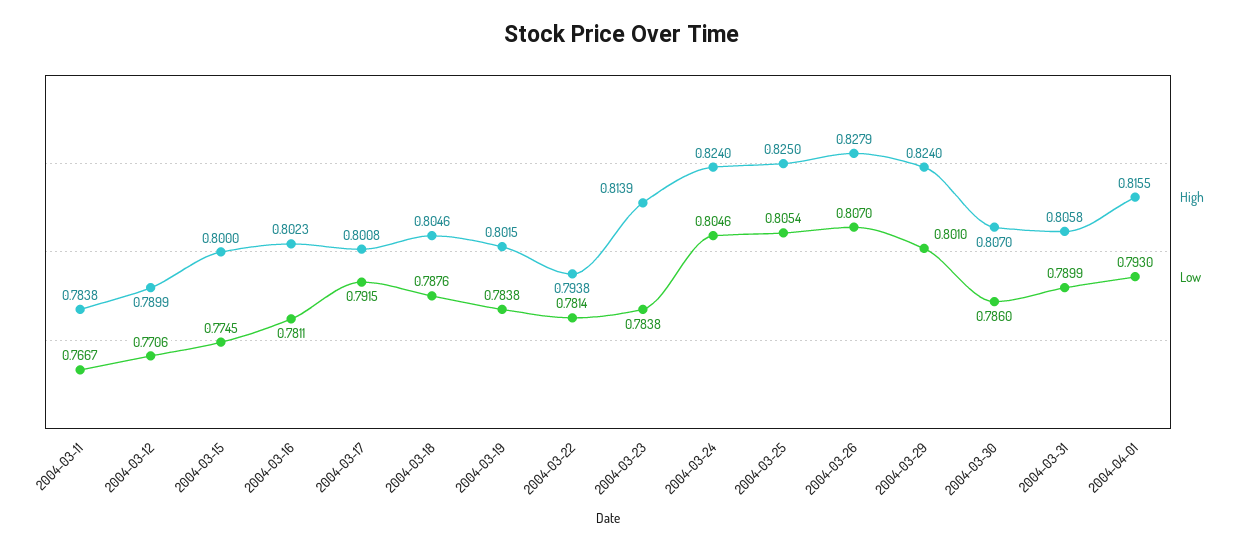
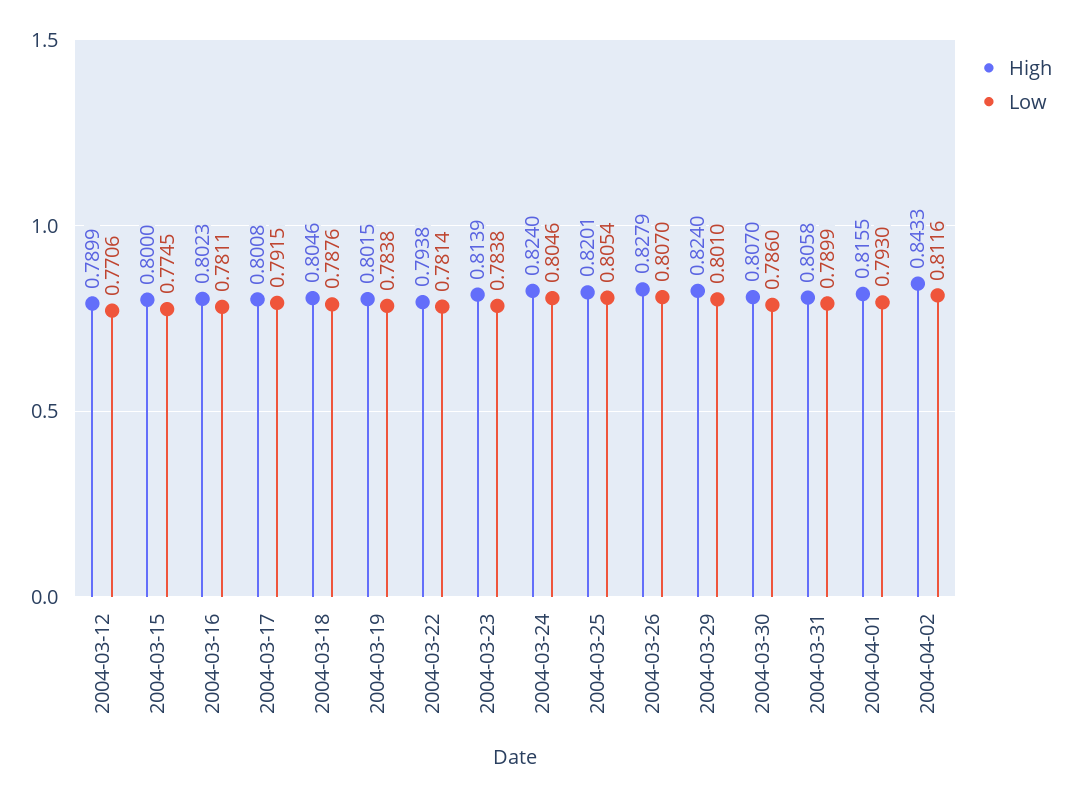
High, 2004-03-11: 0.7838 -> none
Low, 2004-03-11: 0.7667 -> none
High, 2004-03-25: 0.825 -> 0.8201
High, 2004-04-02: none -> 0.8433
Low, 2004-04-02: none -> 0.8116

